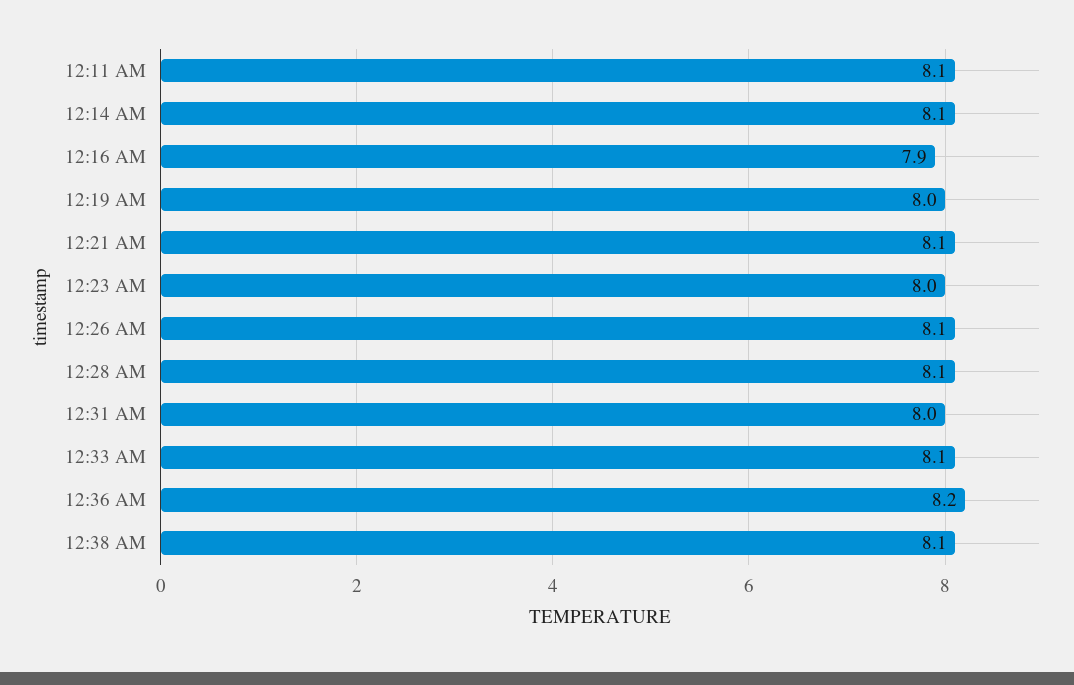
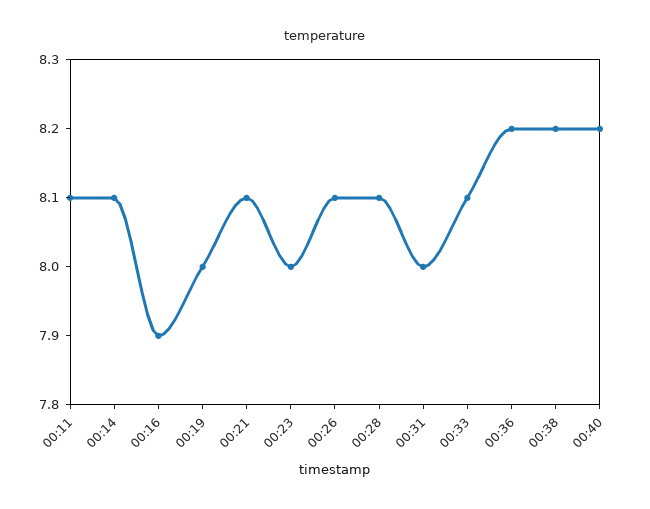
12:38 AM: 8.1 -> 8.2
00:40: none -> 8.2

